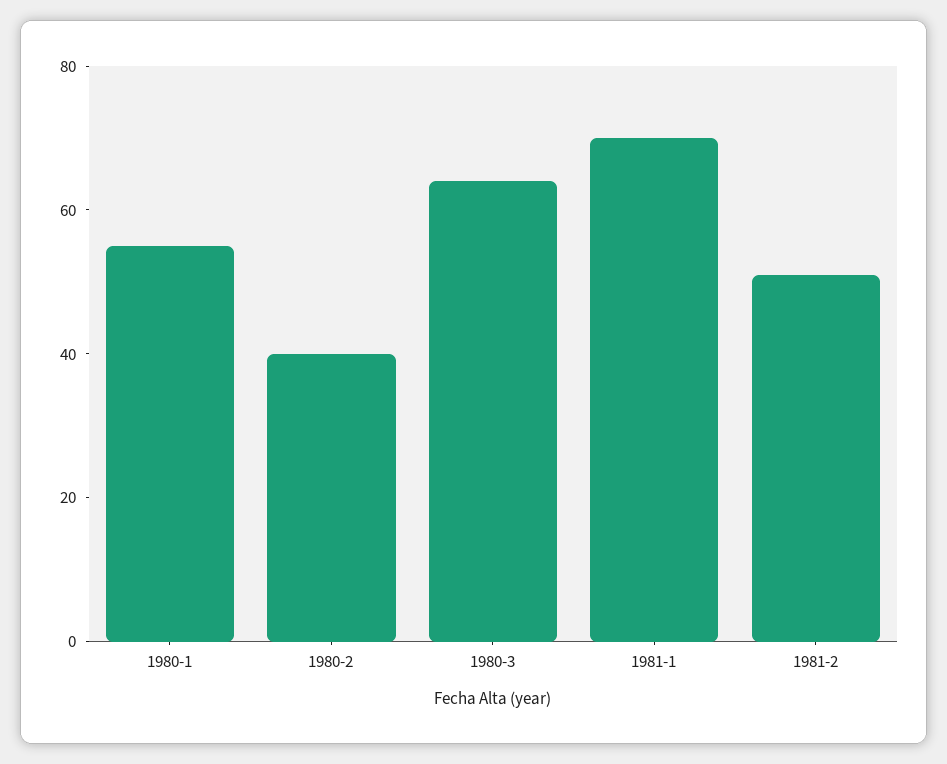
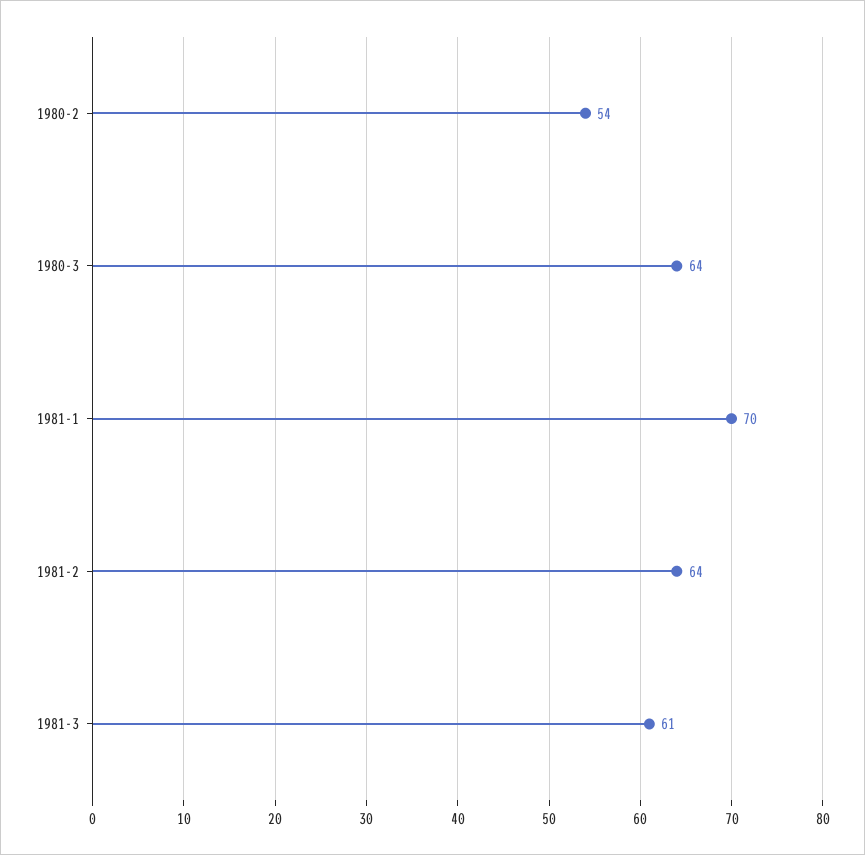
1980-1: 55 -> none
1980-2: 40 -> 54
1981-2: 50 -> 64
1981-3: none -> 61

